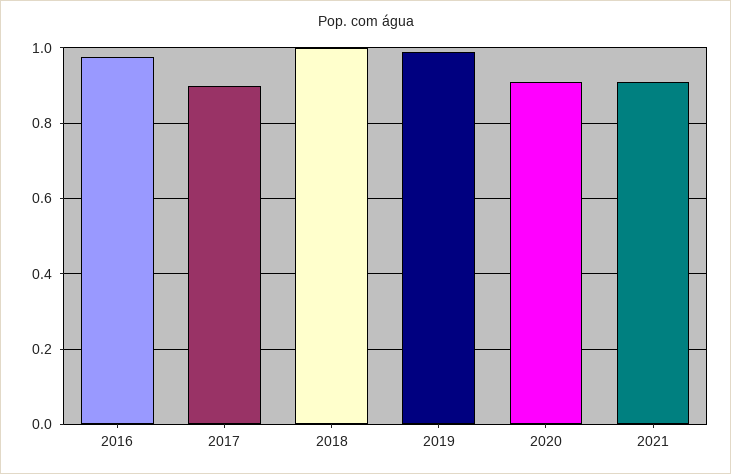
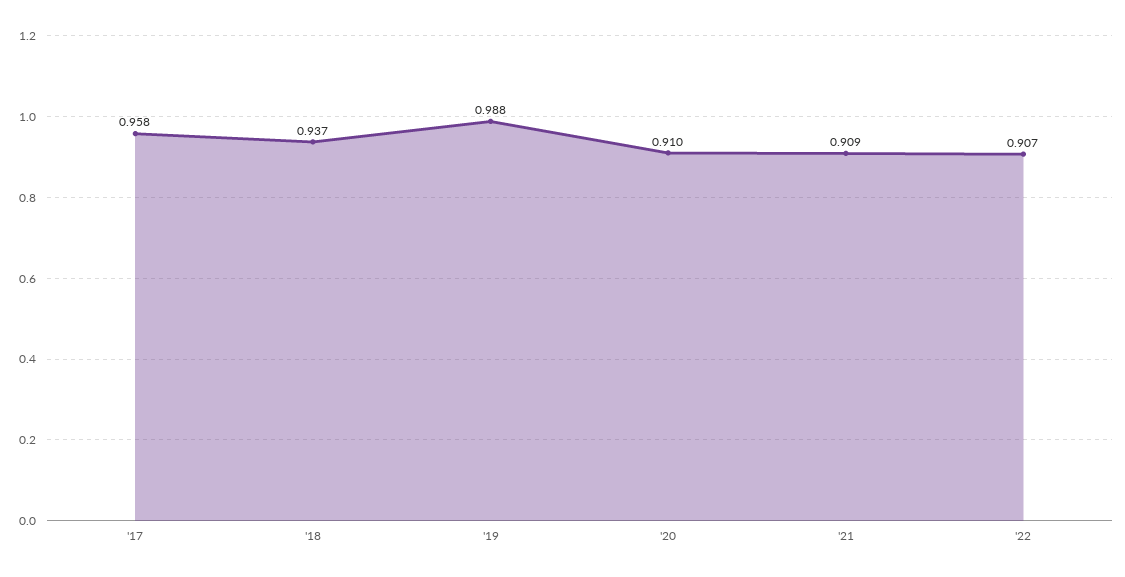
2016: 0.98 -> none
2017: 0.9 -> 0.958
2018: 1 -> 0.937
'22: none -> 0.907

